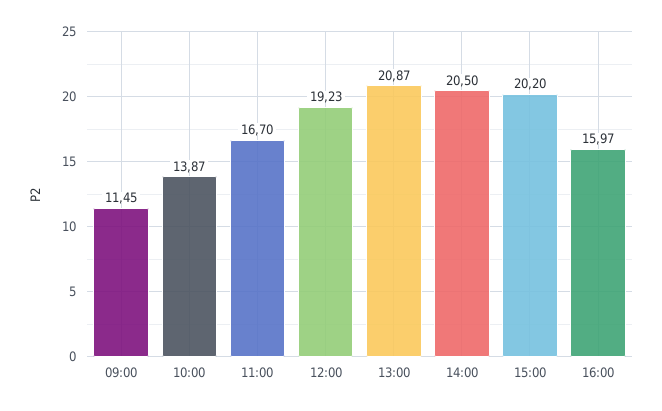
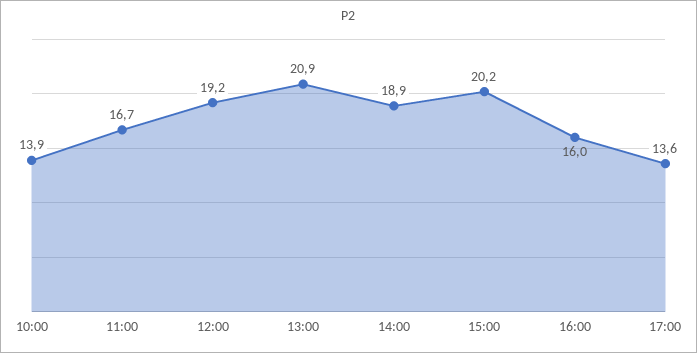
09:00: 11.45 -> none
14:00: 20.5 -> 18.9
17:00: none -> 13.6

